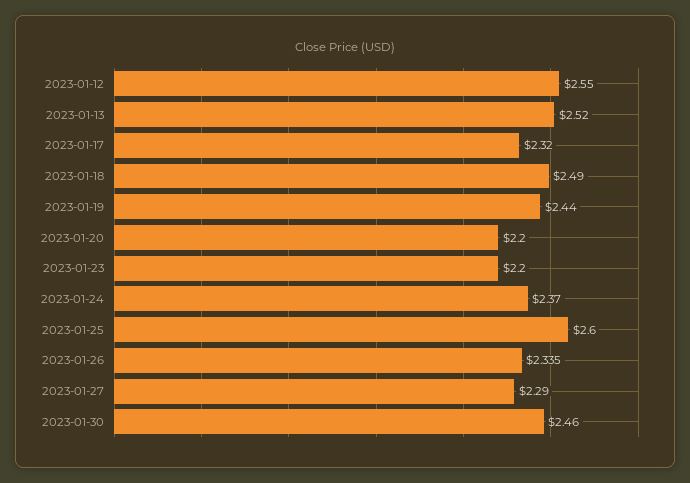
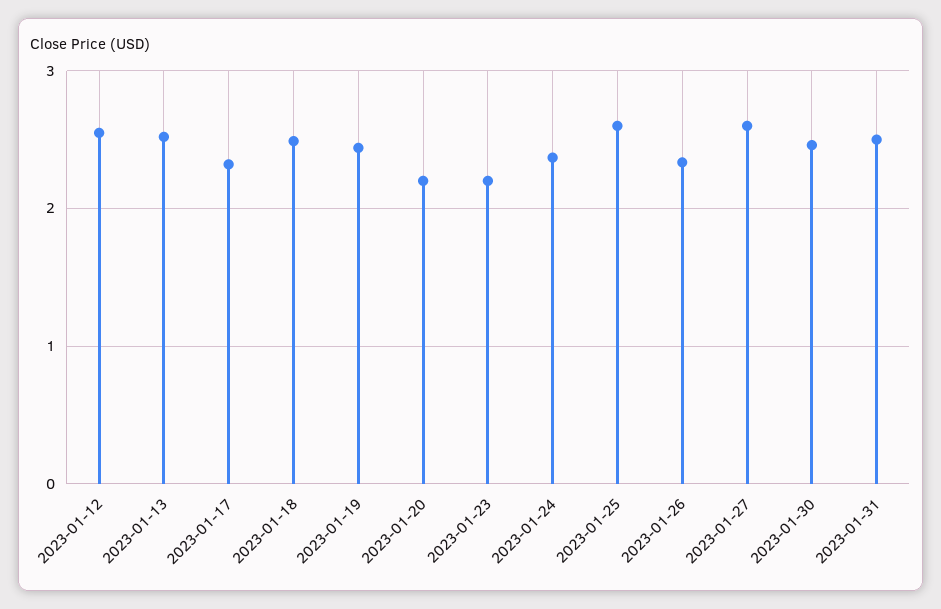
2023-01-27: 2.29 -> 2.6
2023-01-31: none -> 2.5

